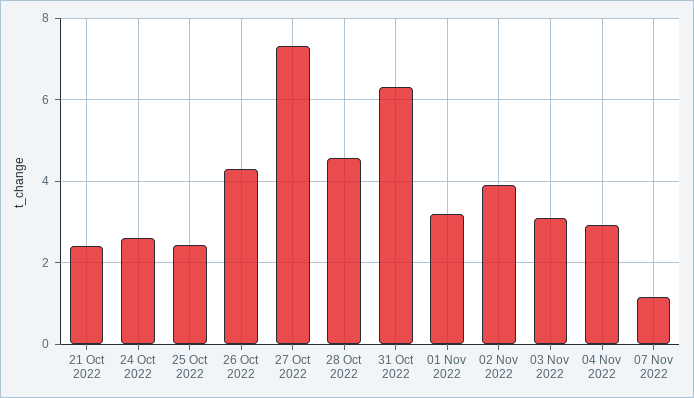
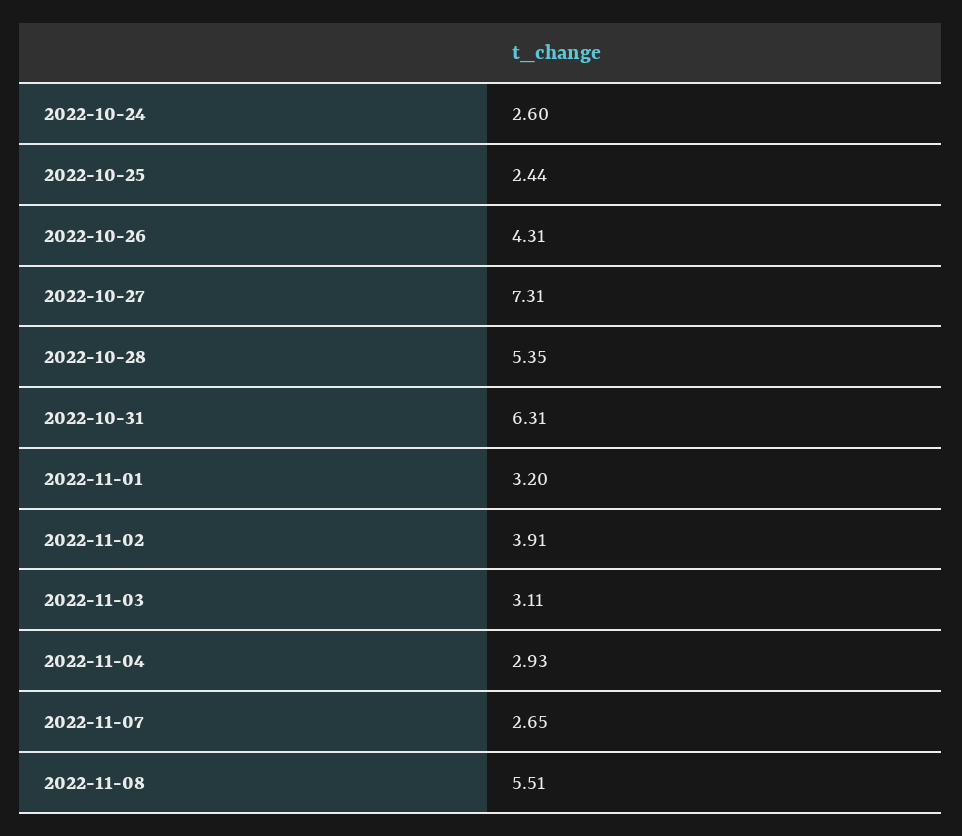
21 Oct 2022: 2.4 -> none
28 Oct 2022: 4.6 -> 5.35
07 Nov 2022: 1.2 -> 2.65
2022-11-08: none -> 5.51

